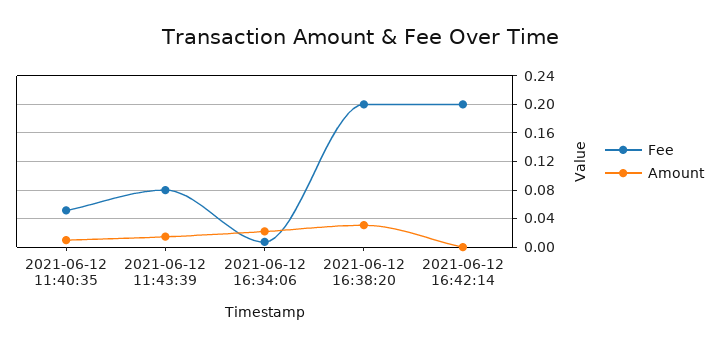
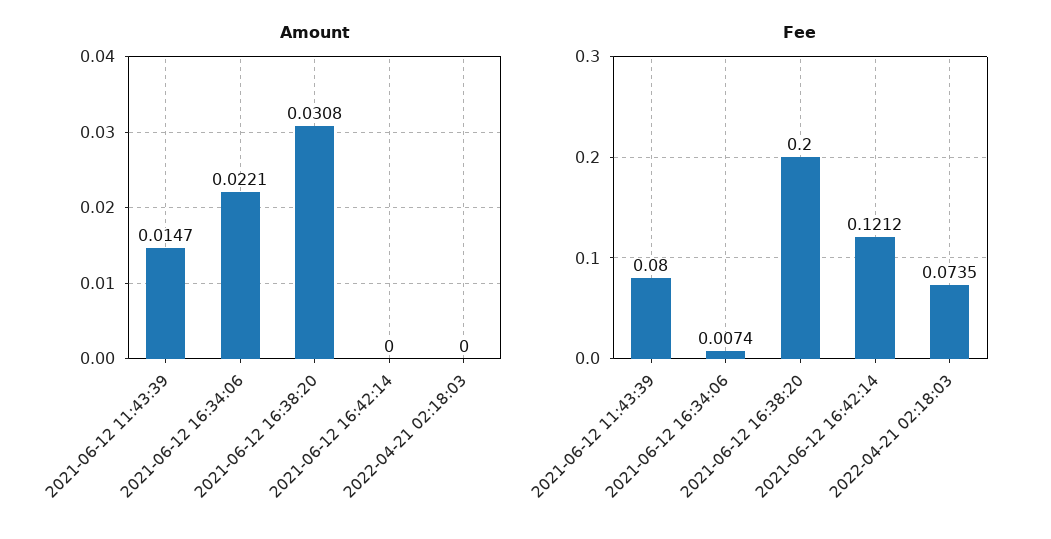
Fee, 2021-06-12 11:40:35: 0.05 -> none
Amount, 2021-06-12 11:40:35: 0.01 -> none
Fee, 2021-06-12 16:42:14: 0.2 -> 0.1212
Amount, 2022-04-21 02:18:03: none -> 0
Fee, 2022-04-21 02:18:03: none -> 0.0735

